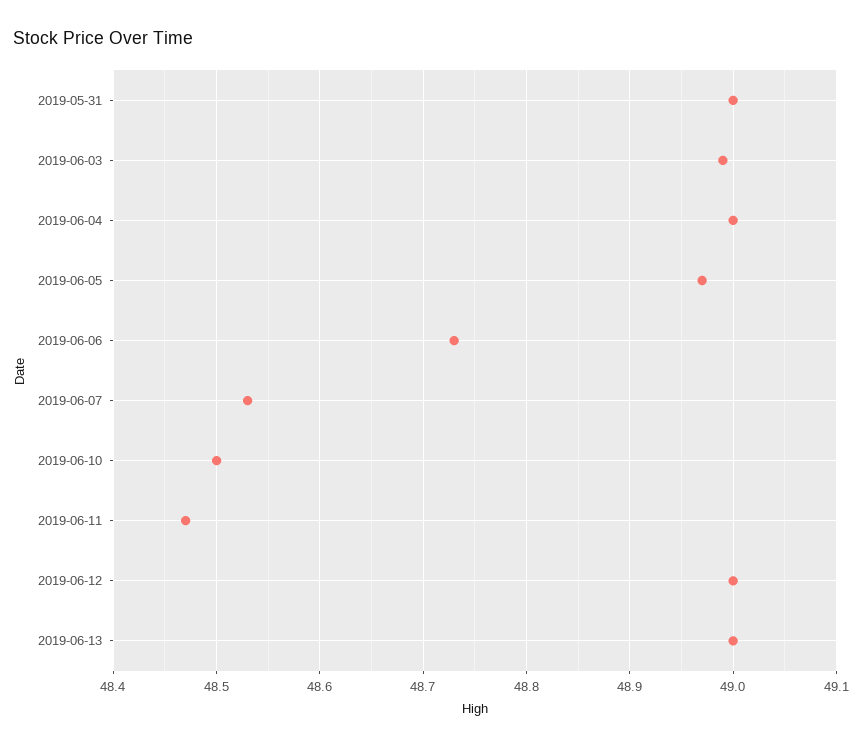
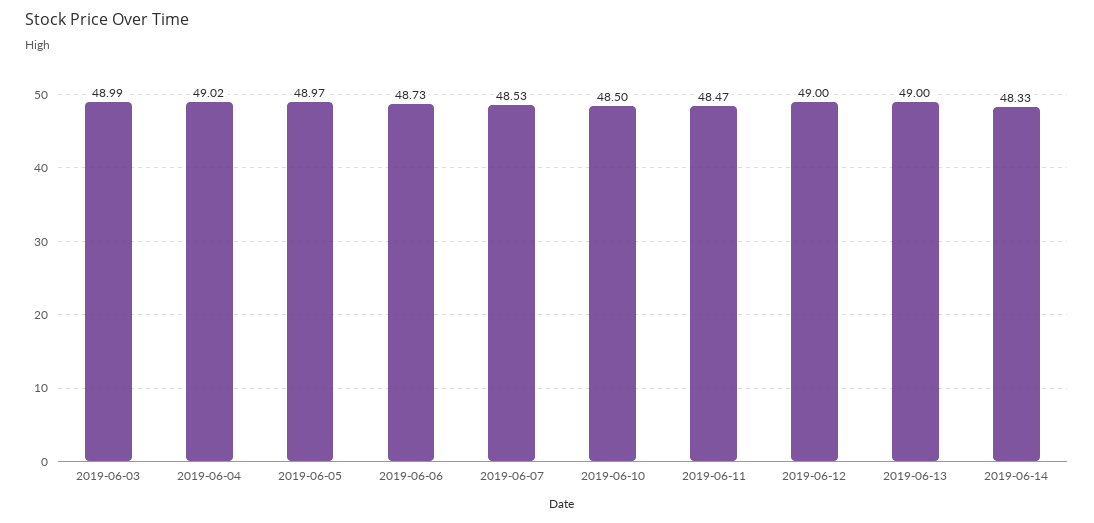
2019-05-31: 49 -> none
2019-06-04: 49 -> 49.02
2019-06-14: none -> 48.33

